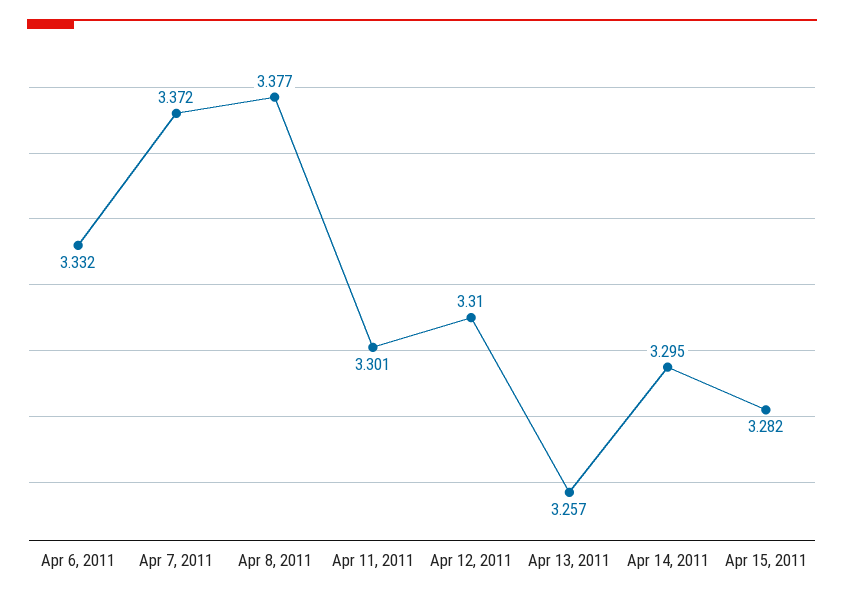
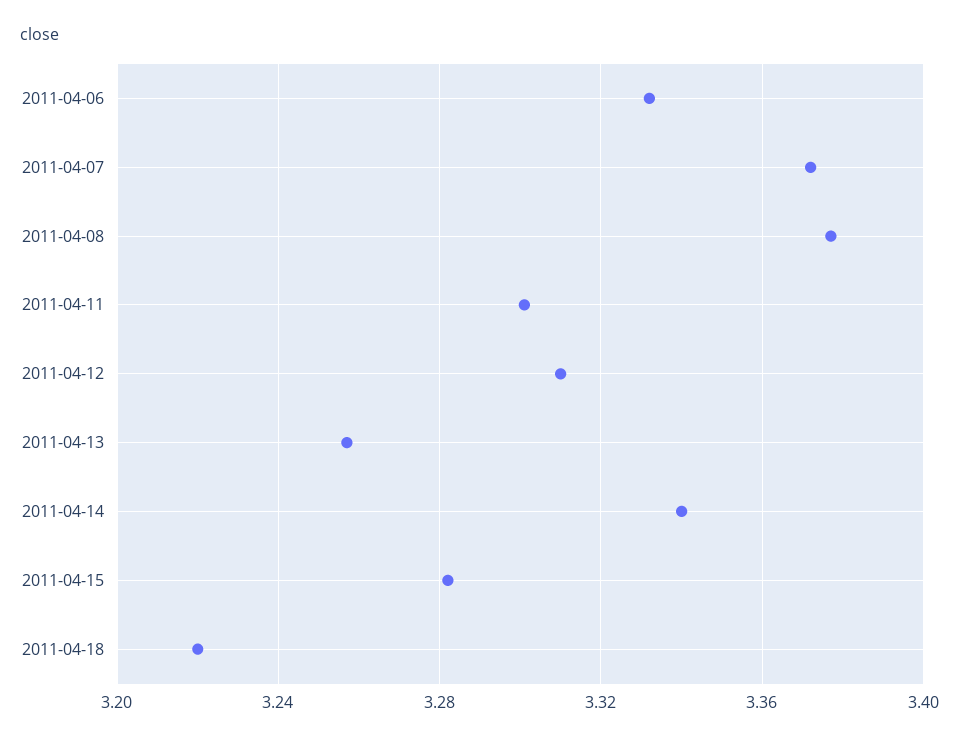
Apr 14, 2011: 3.295 -> 3.34
2011-04-18: none -> 3.22

